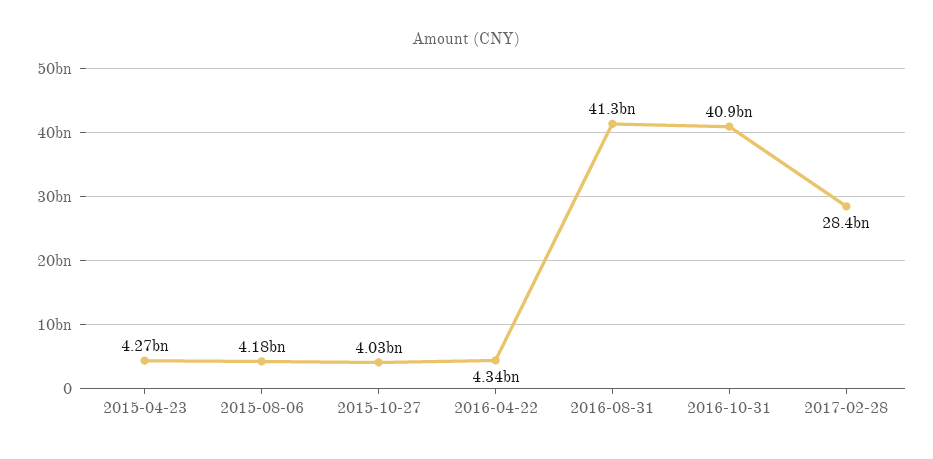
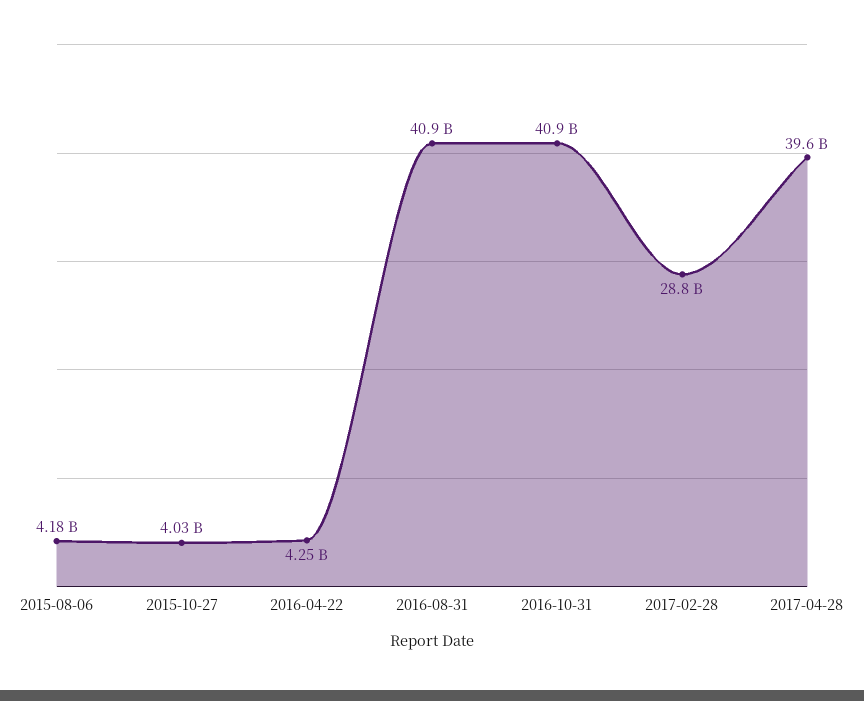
2015-04-23: 4270000000 -> none
2016-04-22: 4340000000 -> 4250000000
2016-08-31: 41300000000 -> 40900000000
2017-02-28: 28400000000 -> 28800000000
2017-04-28: none -> 39600000000

